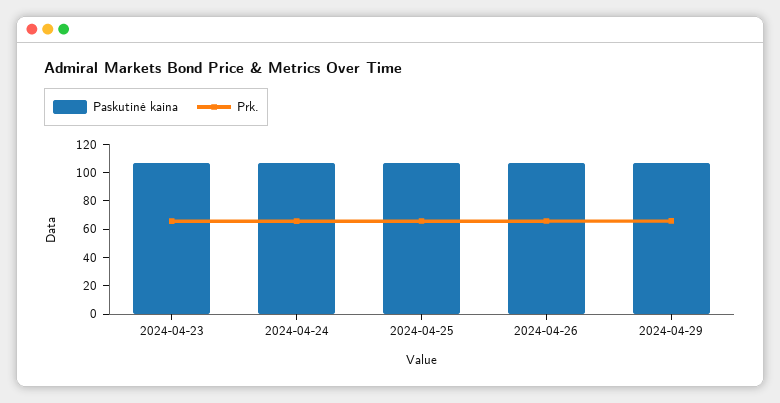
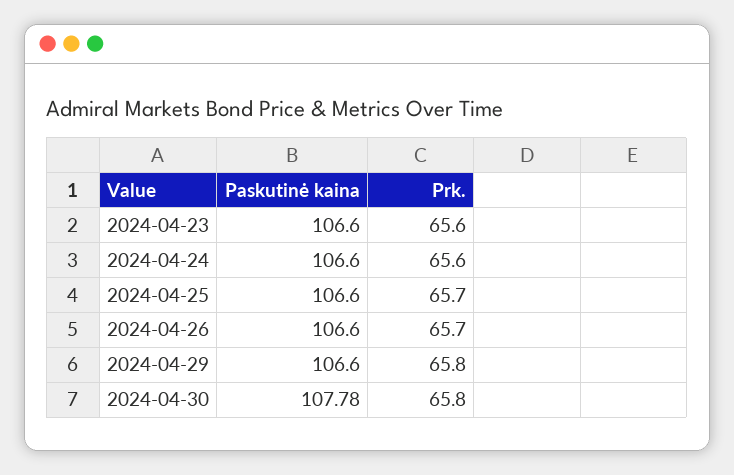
Paskutinė kaina, 2024-04-30: none -> 107.78
Prk., 2024-04-30: none -> 65.8

